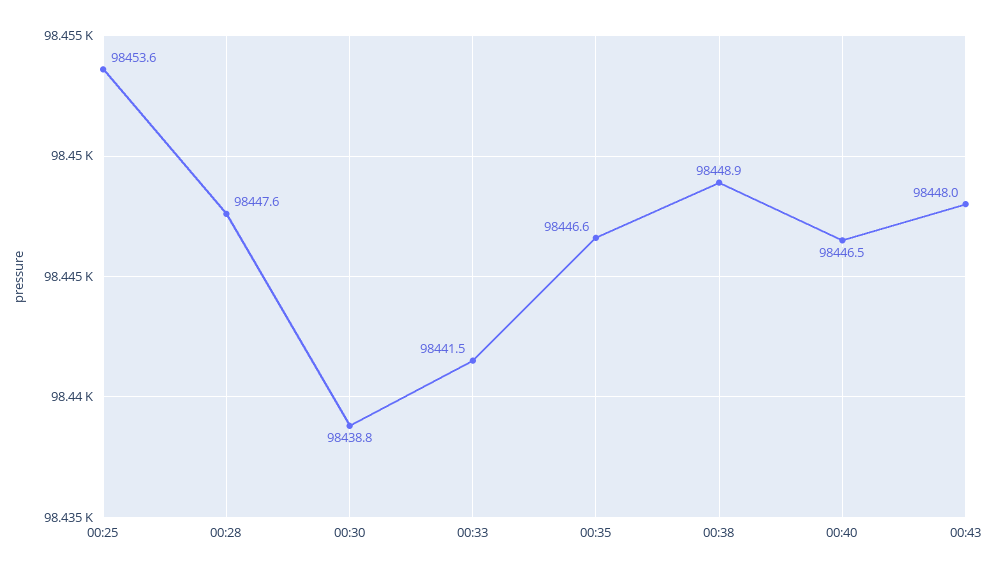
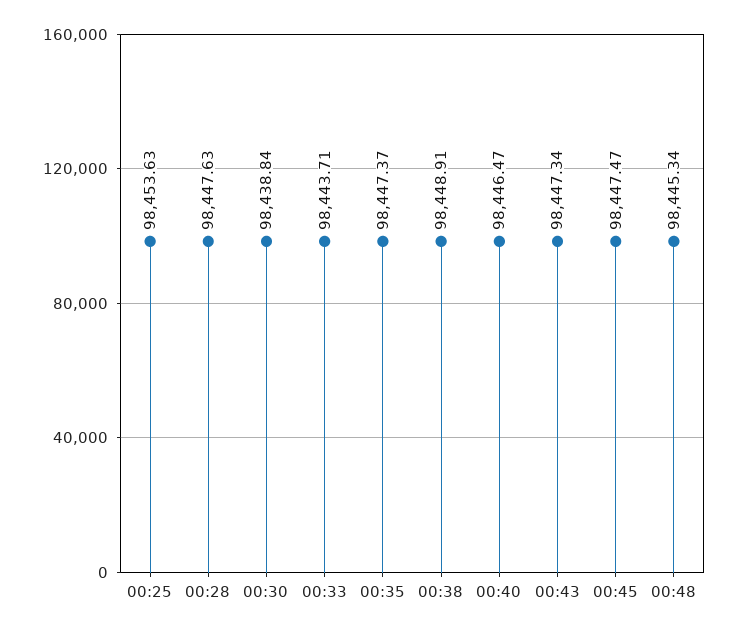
00:33: 98441.5 -> 98443.71
00:35: 98446.6 -> 98447.37
00:43: 98448 -> 98447.34
00:45: none -> 98447.47
00:48: none -> 98445.34

